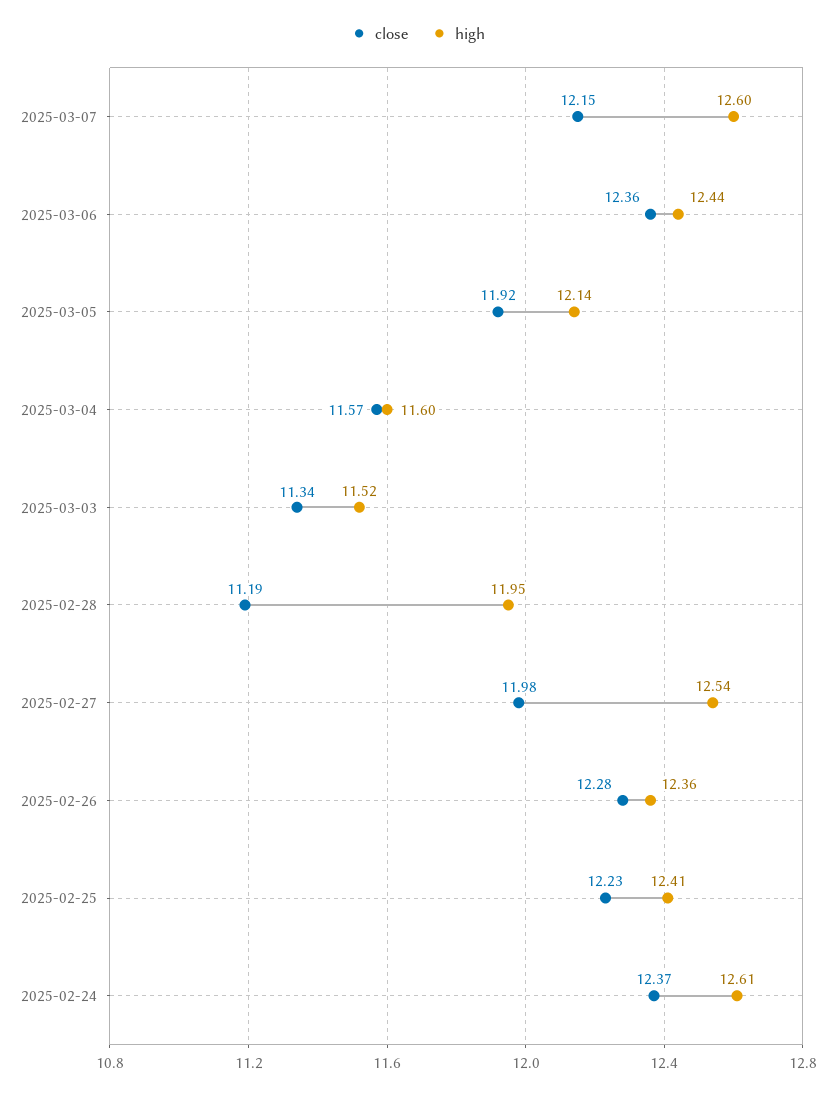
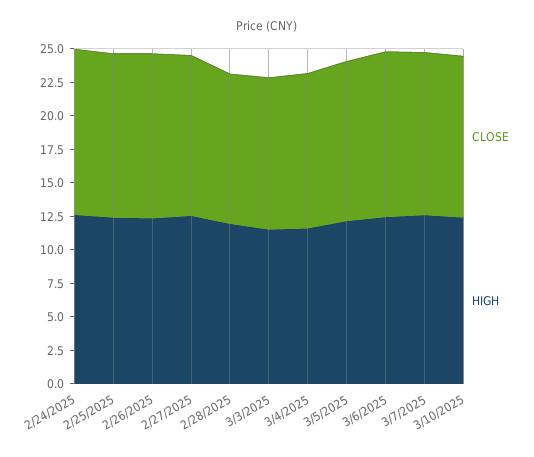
close, 3/10/2025: none -> 12.5
high, 3/10/2025: none -> 12.5

